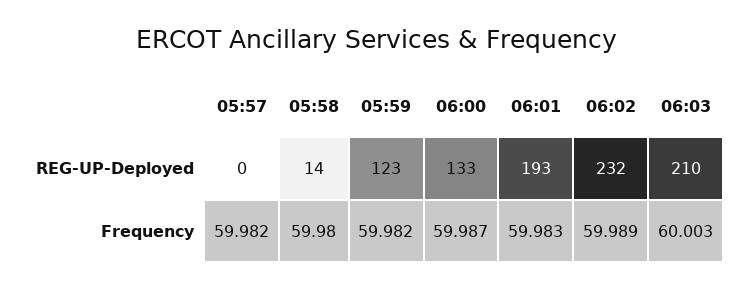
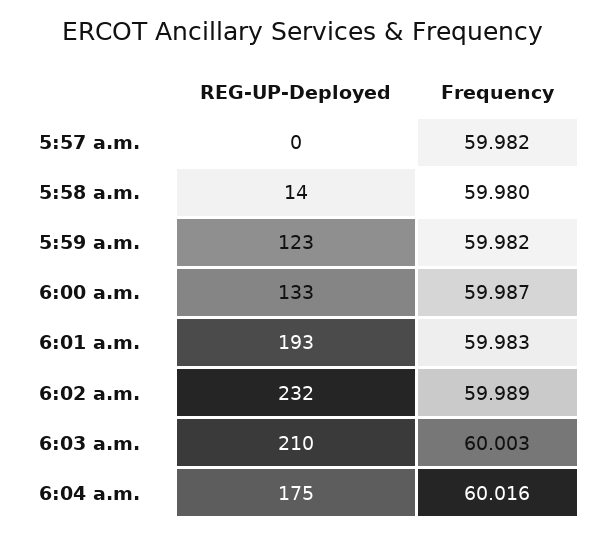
6:04 a.m., REG-UP-Deployed: none -> 175
6:04 a.m., Frequency: none -> 60.016

